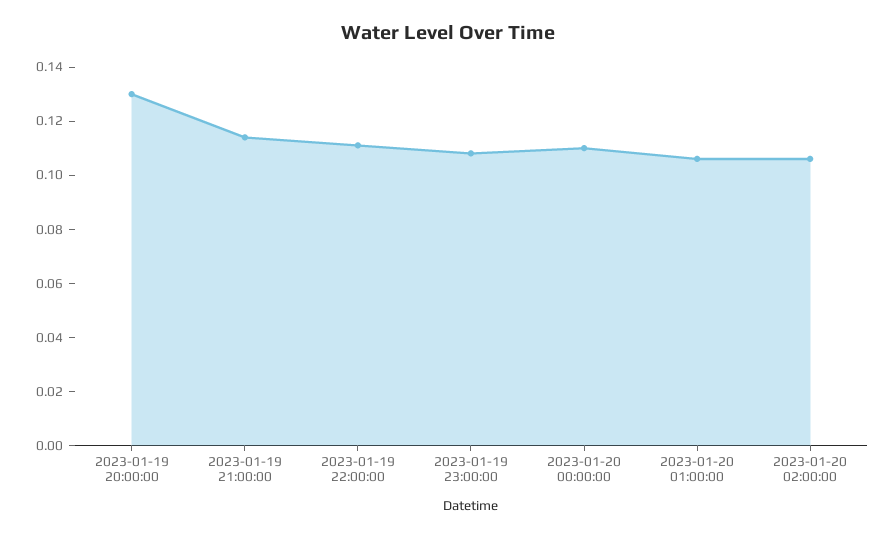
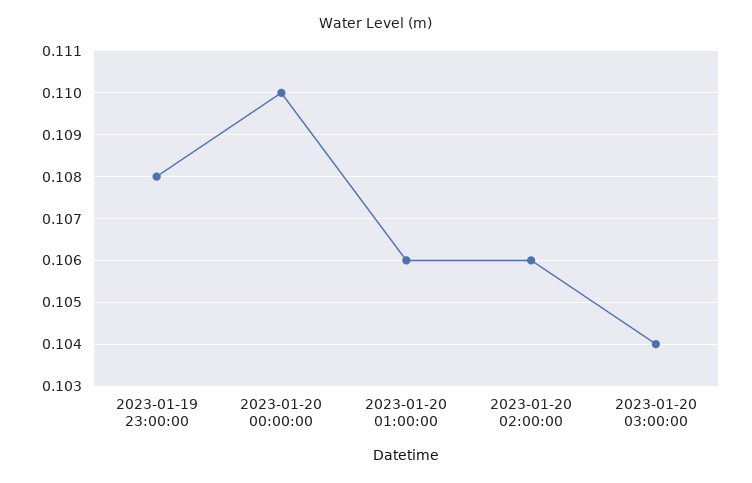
2023-01-19 20:00:00: 0.13 -> none
2023-01-19 21:00:00: 0.115 -> none
2023-01-19 22:00:00: 0.11 -> none
2023-01-20 03:00:00: none -> 0.104

